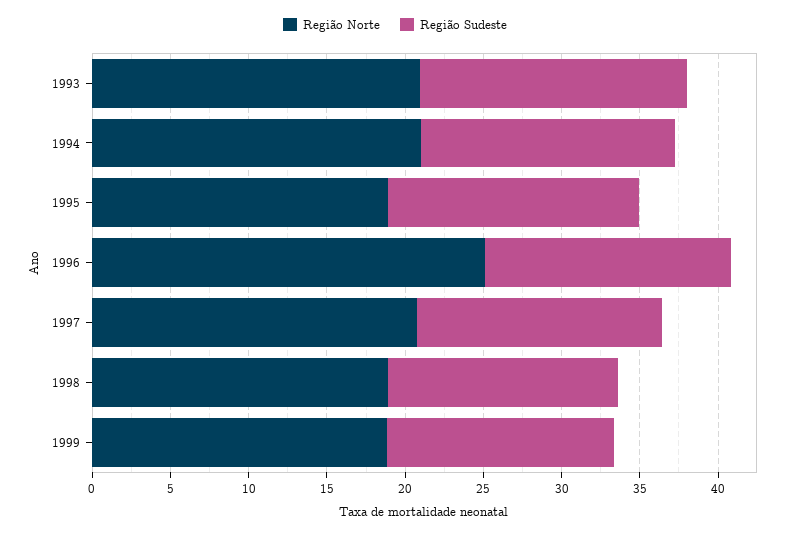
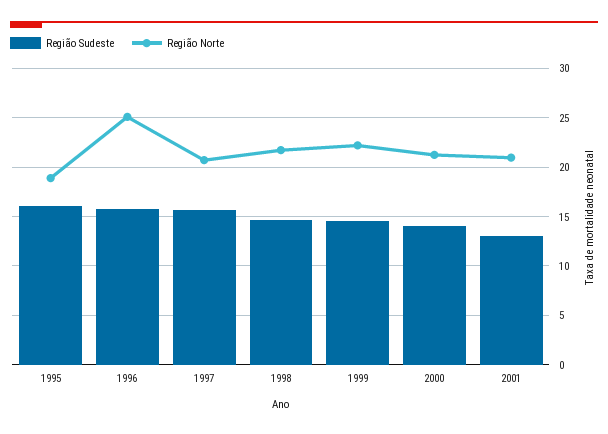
Região Norte, 1993: 21 -> none
Região Sudeste, 1993: 17 -> none
Região Norte, 1994: 21 -> none
Região Sudeste, 1994: 16 -> none
Região Norte, 1998: 19 -> 22
Região Norte, 1999: 19 -> 22
Região Sudeste, 2000: none -> 14
Região Norte, 2000: none -> 21
Região Sudeste, 2001: none -> 13
Região Norte, 2001: none -> 21

